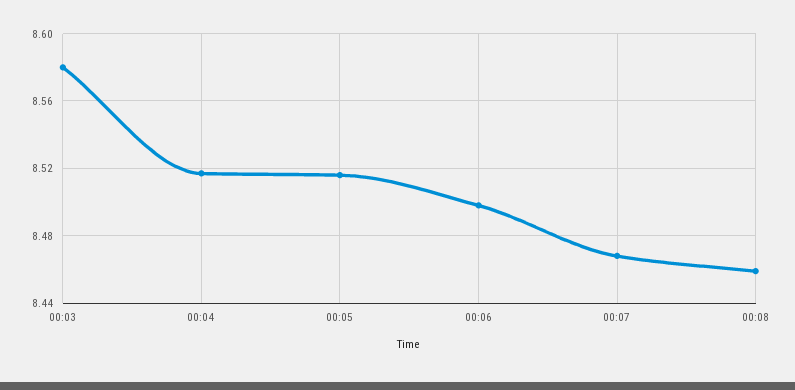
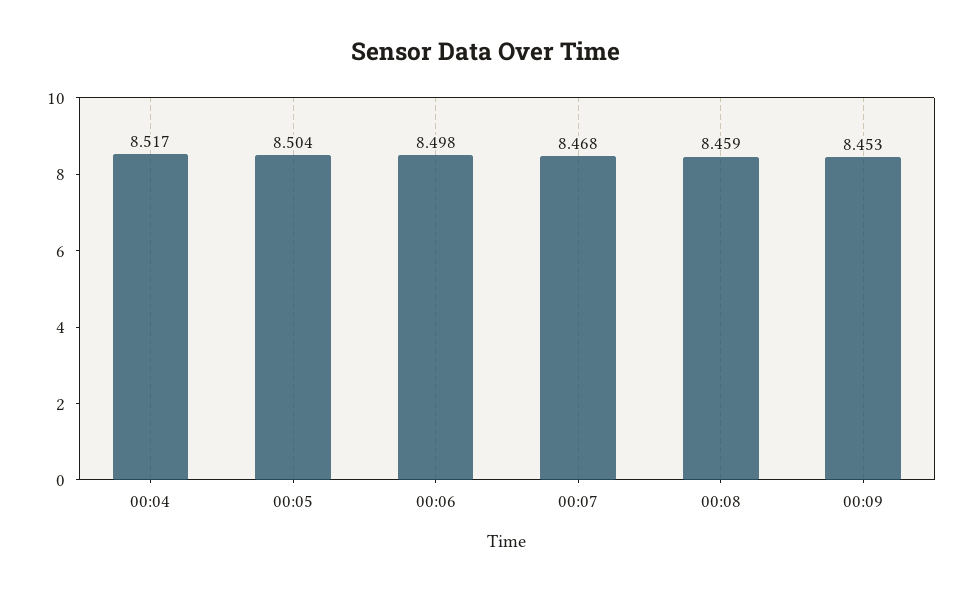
00:03: 8.58 -> none
00:05: 8.515 -> 8.504
00:09: none -> 8.453

